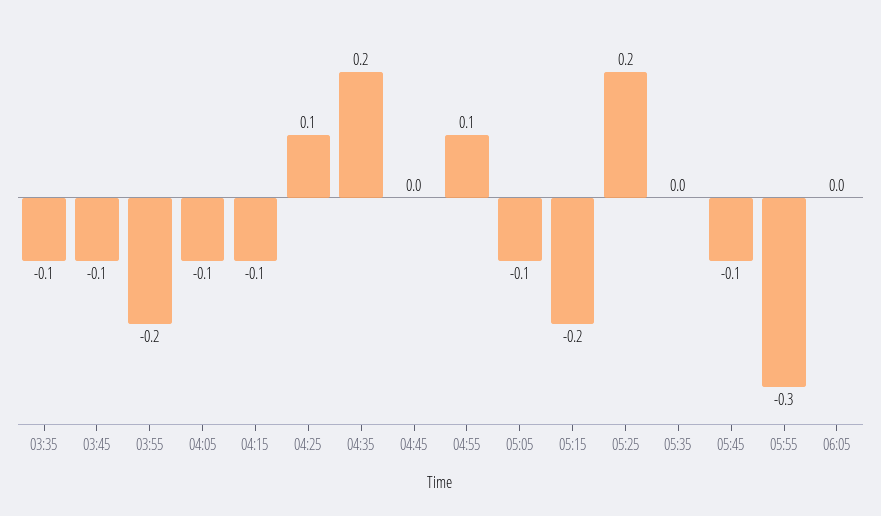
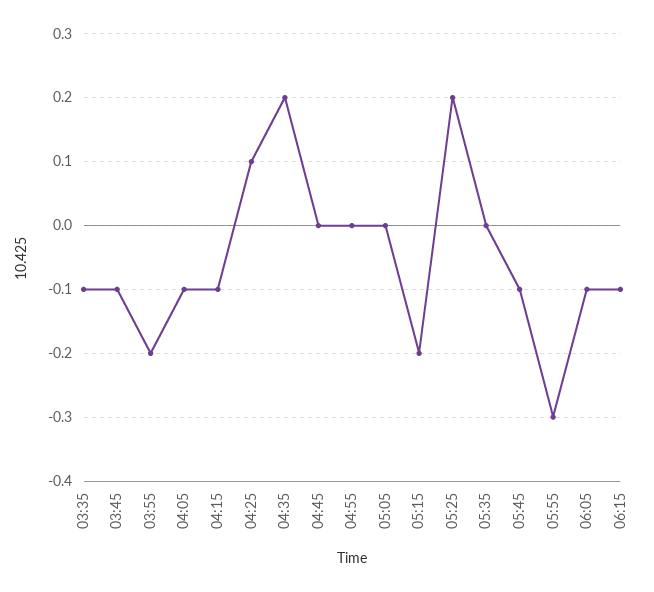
04:55: 0.1 -> 0
05:05: -0.1 -> 0
06:05: 0 -> -0.1
06:15: none -> -0.1

